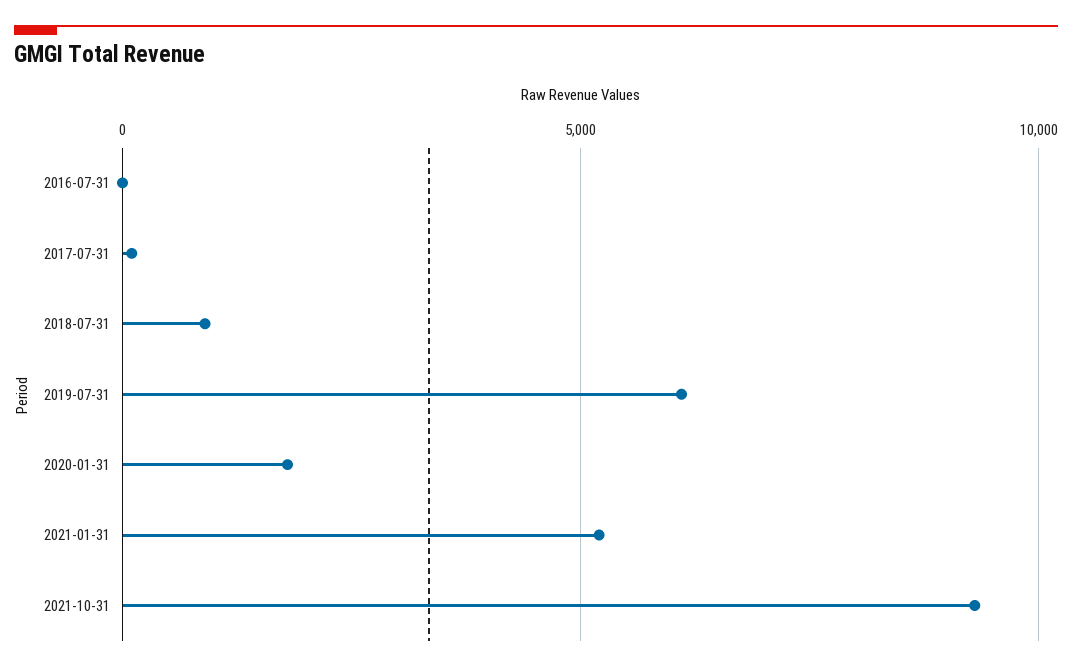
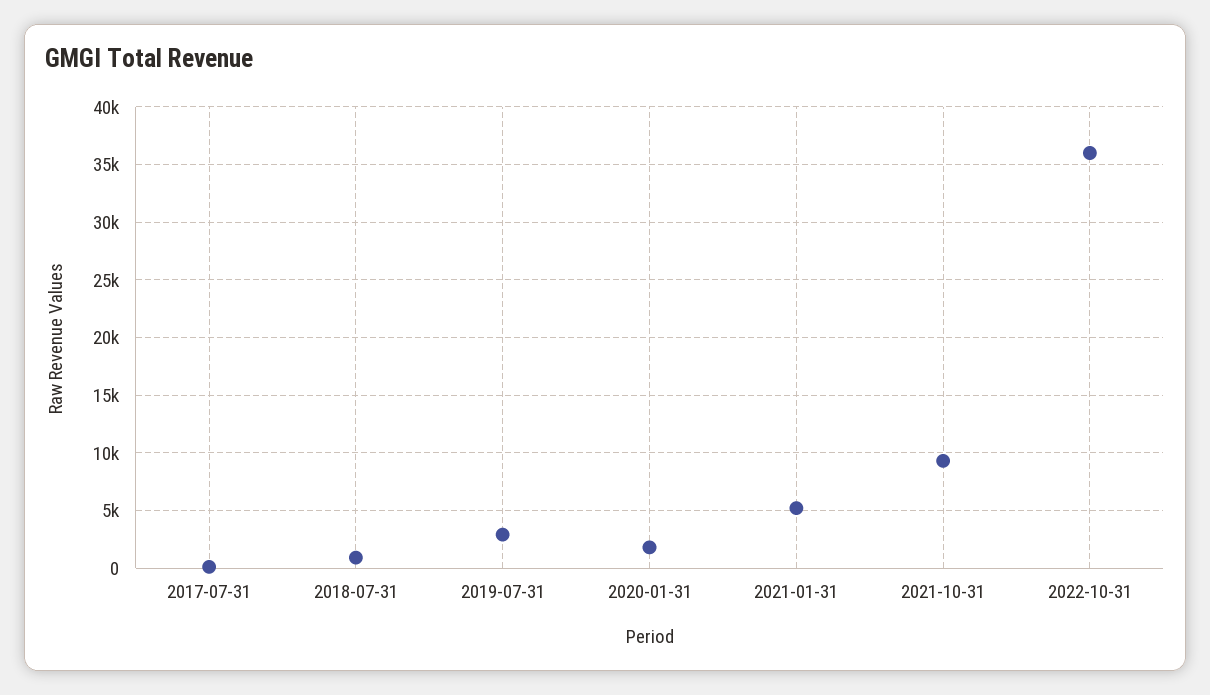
2016-07-31: 0 -> none
2019-07-31: 6000 -> 3000
2022-10-31: none -> 36000

